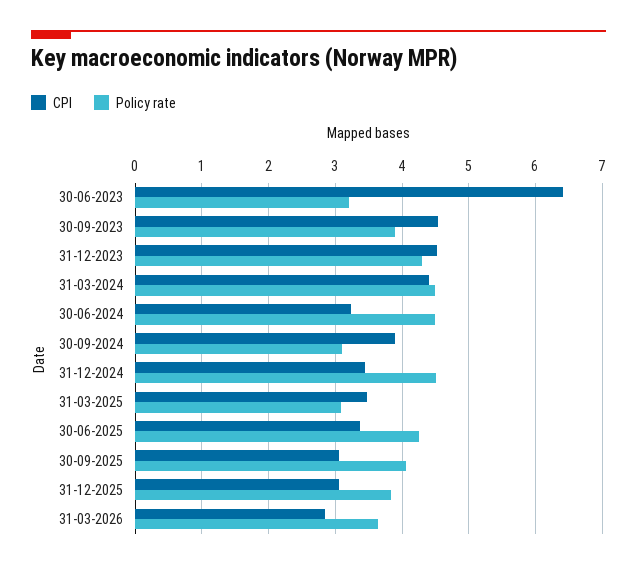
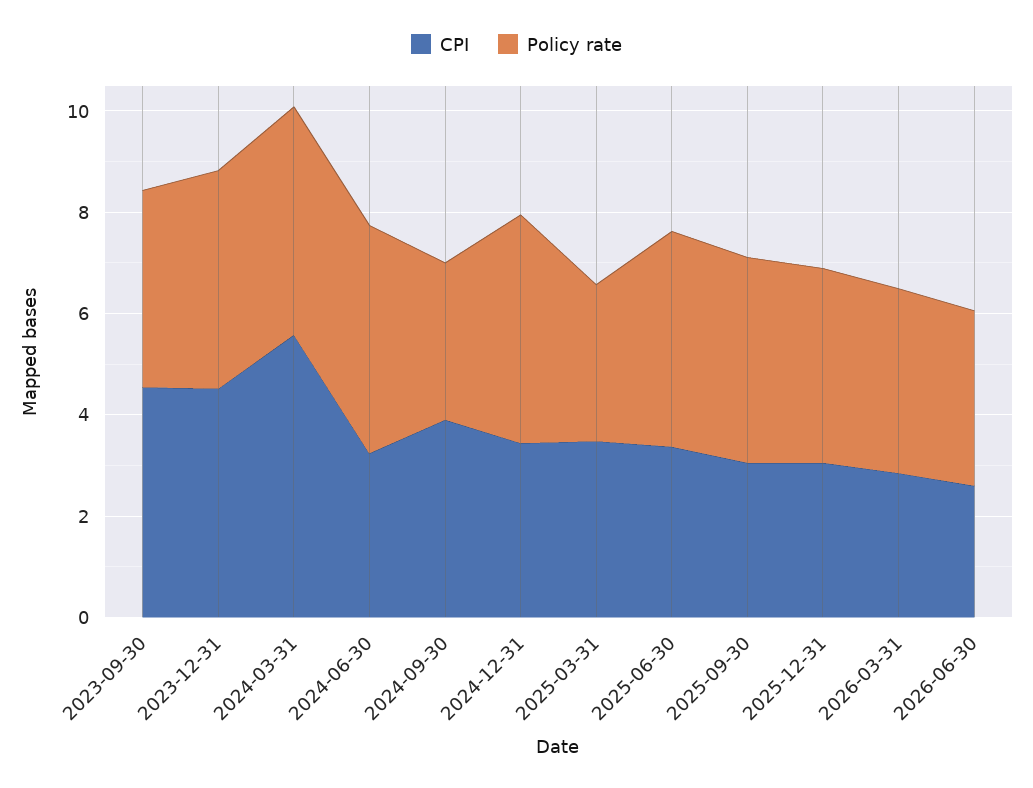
CPI, 30-06-2023: 6.4 -> none
Policy rate, 30-06-2023: 3.2 -> none
CPI, 31-03-2024: 4.4 -> 5.5
CPI, 2026-06-30: none -> 2.5
Policy rate, 2026-06-30: none -> 3.5

